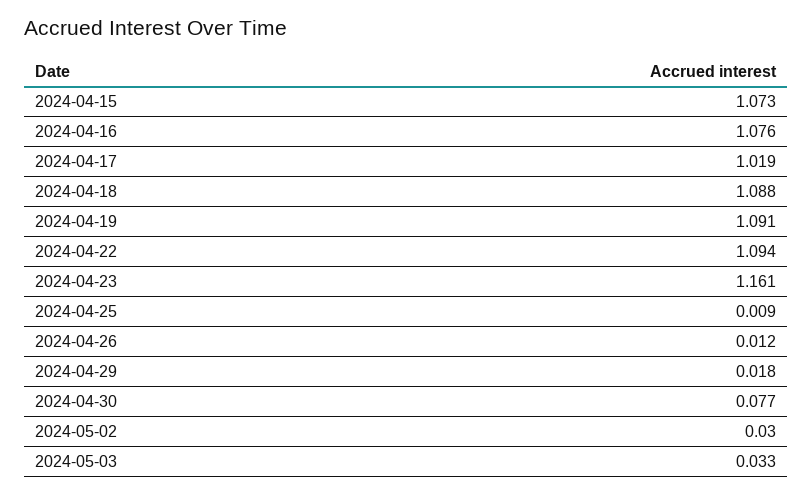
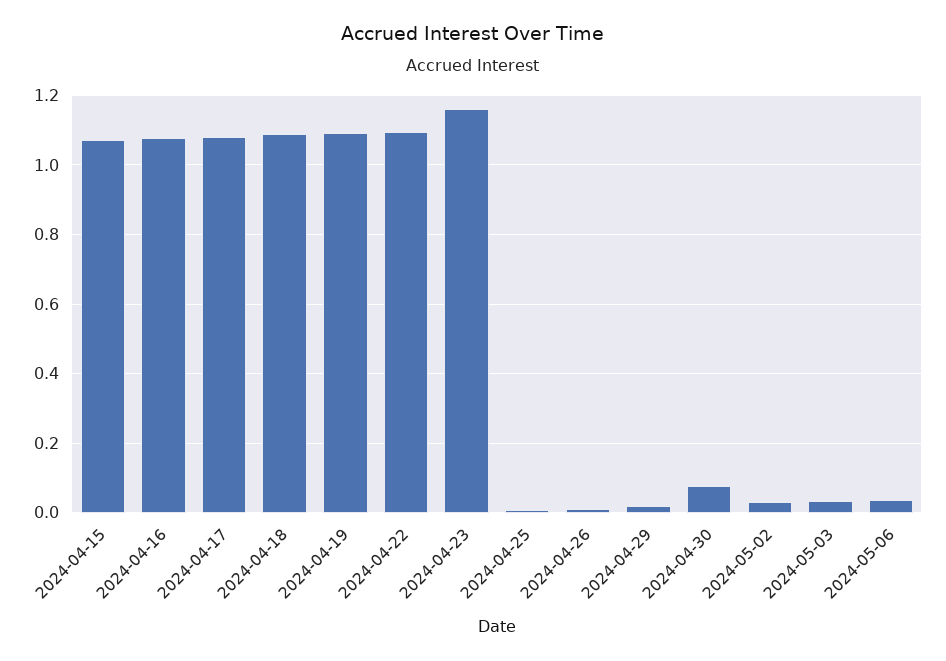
2024-04-17: 1.019 -> 1.08
2024-05-06: none -> 0.04

